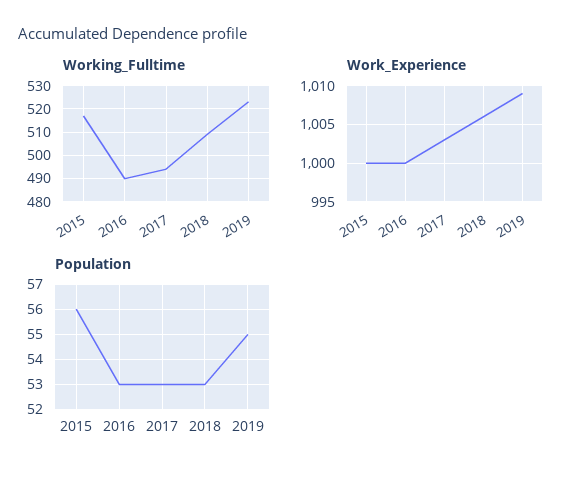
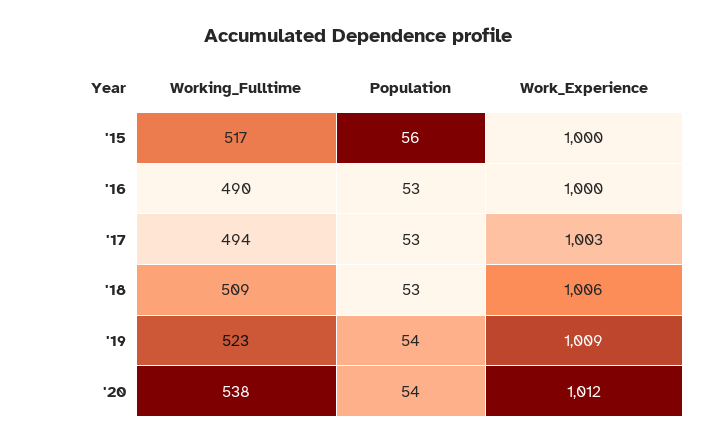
Population, 2019: 55 -> 54
Working_Fulltime, '20: none -> 538
Population, '20: none -> 54
Work_Experience, '20: none -> 1012

